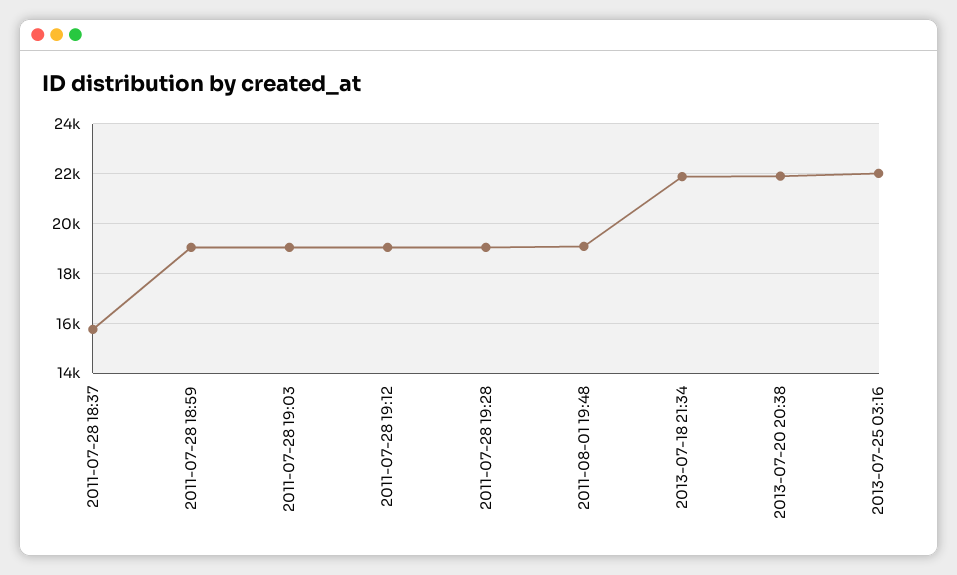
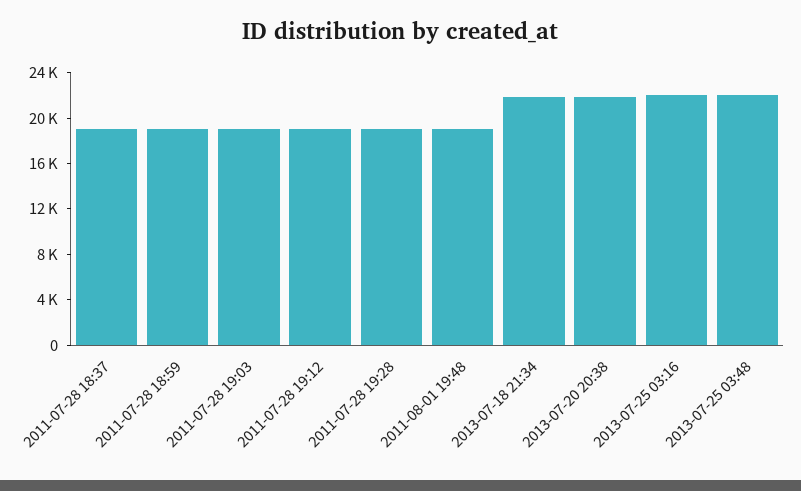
2011-07-28 18:37: 15750 -> 19000
2013-07-25 03:48: none -> 22000

